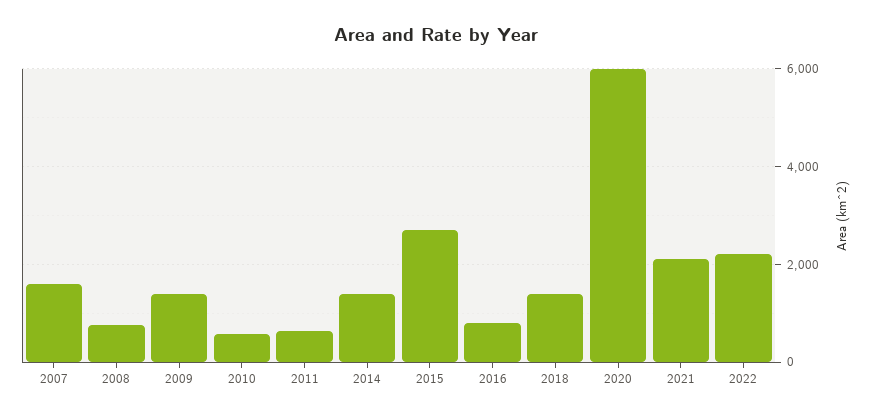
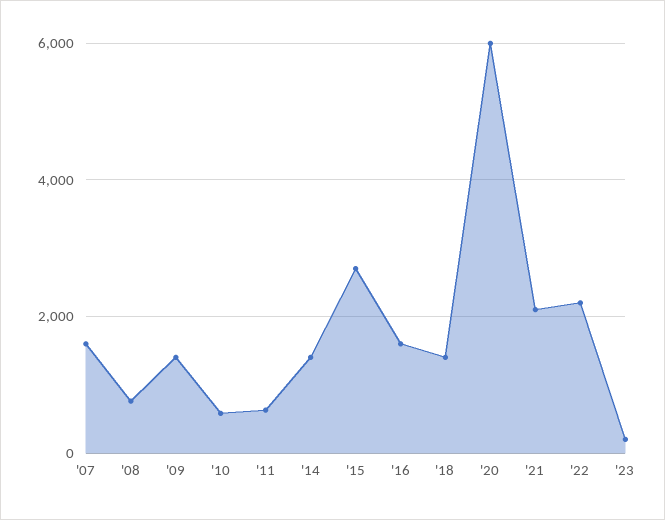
2016: 800 -> 1600
'23: none -> 200

